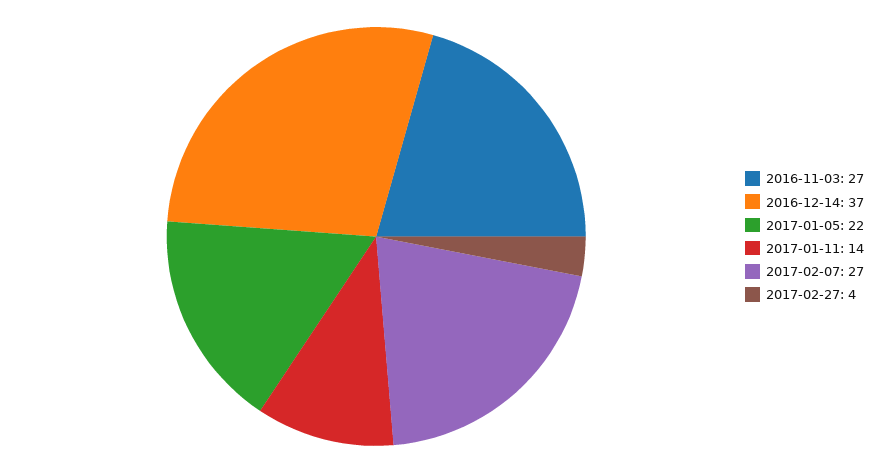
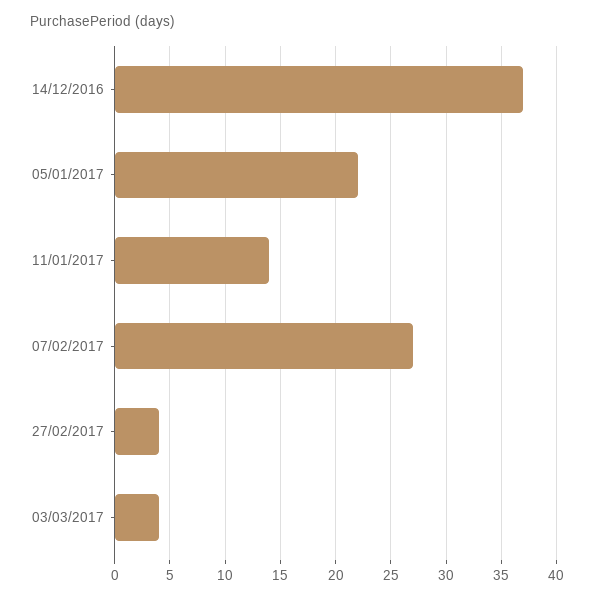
2016-11-03: 27 -> none
03/03/2017: none -> 4

